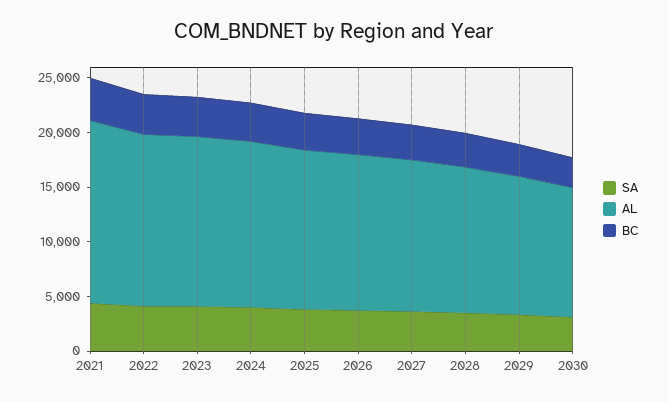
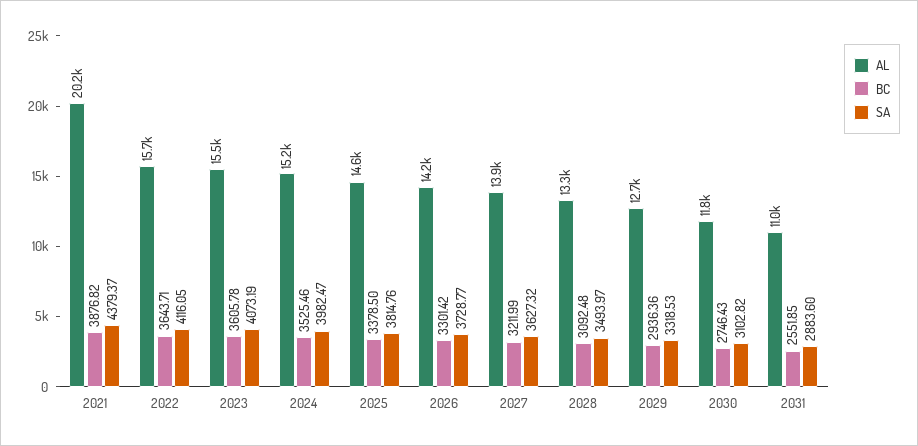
AL, 2021: 17000 -> 20200
AL, 2031: none -> 11000
BC, 2031: none -> 2551.85
SA, 2031: none -> 2883.6

